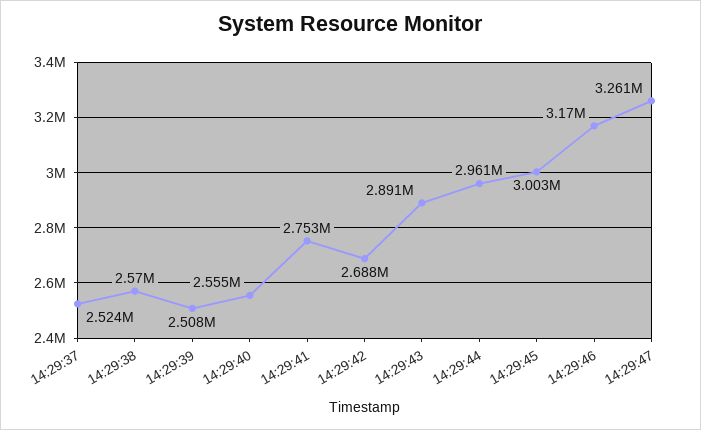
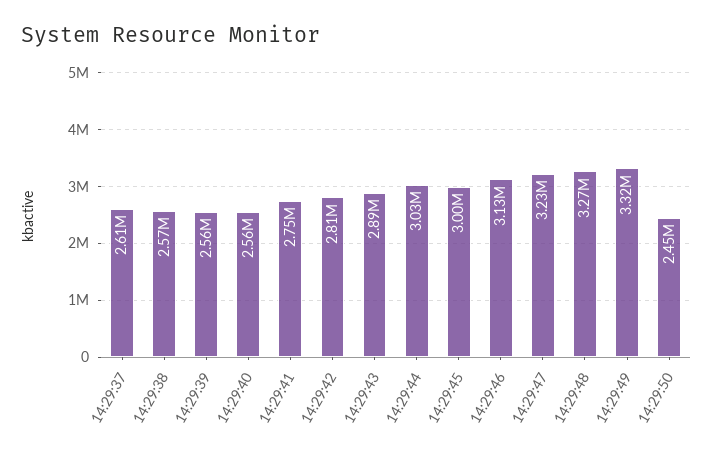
14:29:37: 2524000 -> 2610000
14:29:39: 2508000 -> 2560000
14:29:42: 2688000 -> 2810000
14:29:44: 2961000 -> 3030000
14:29:46: 3170000 -> 3130000
14:29:47: 3261000 -> 3230000
14:29:48: none -> 3270000
14:29:49: none -> 3320000
14:29:50: none -> 2450000

